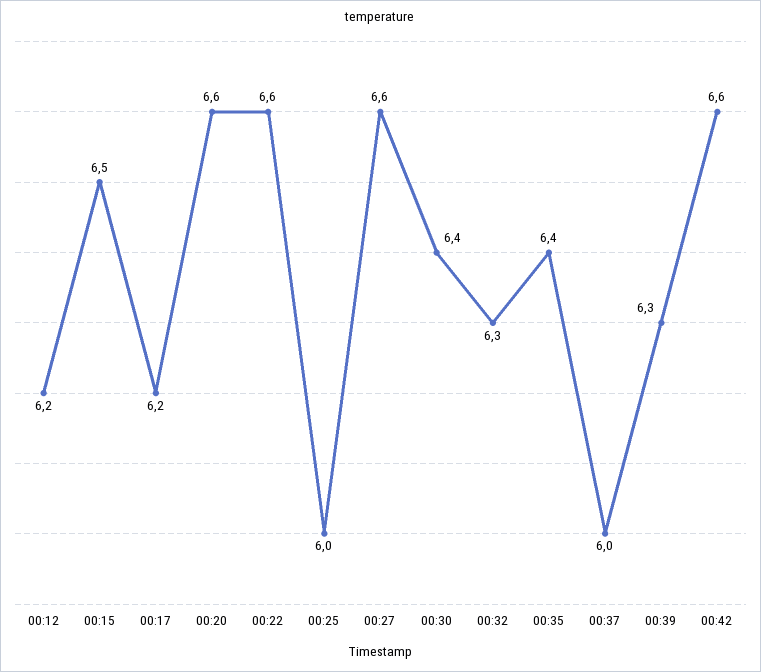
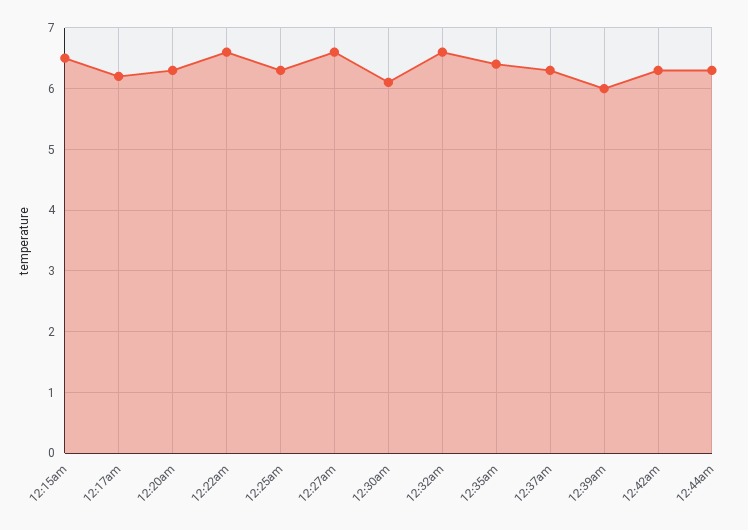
00:12: 6.2 -> none
00:20: 6.6 -> 6.3
00:25: 6 -> 6.3
00:30: 6.4 -> 6.1
00:32: 6.3 -> 6.6
00:37: 6 -> 6.3
00:39: 6.3 -> 6
00:42: 6.6 -> 6.3
12:44am: none -> 6.3

